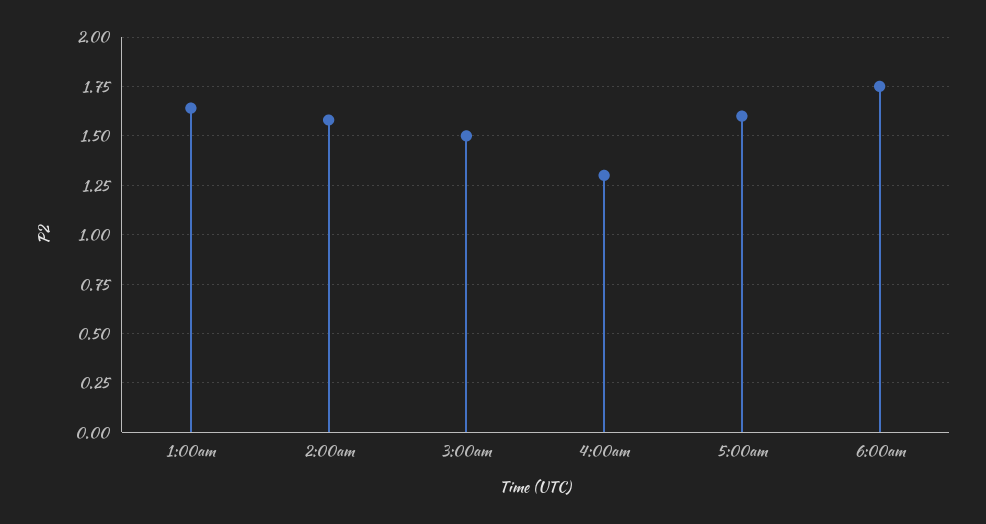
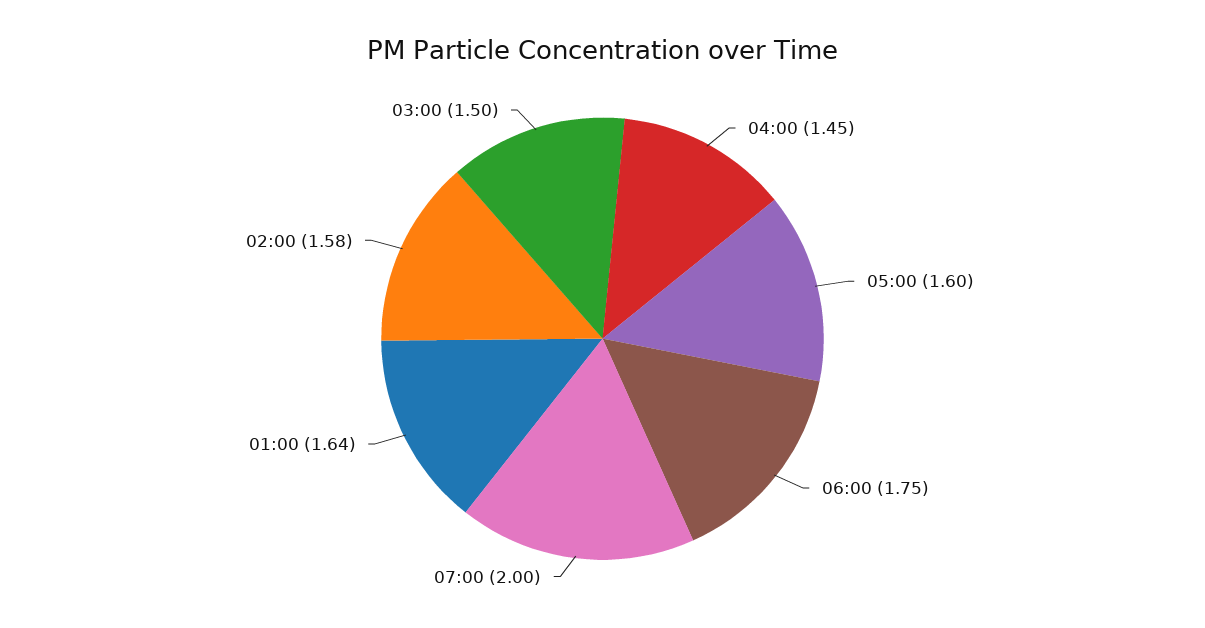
4:00am: 1.3 -> 1.45
07:00: none -> 2

